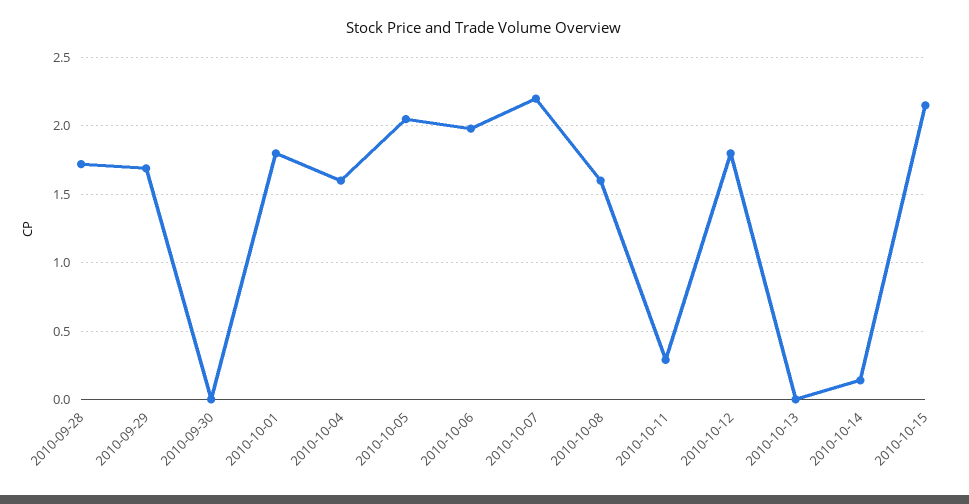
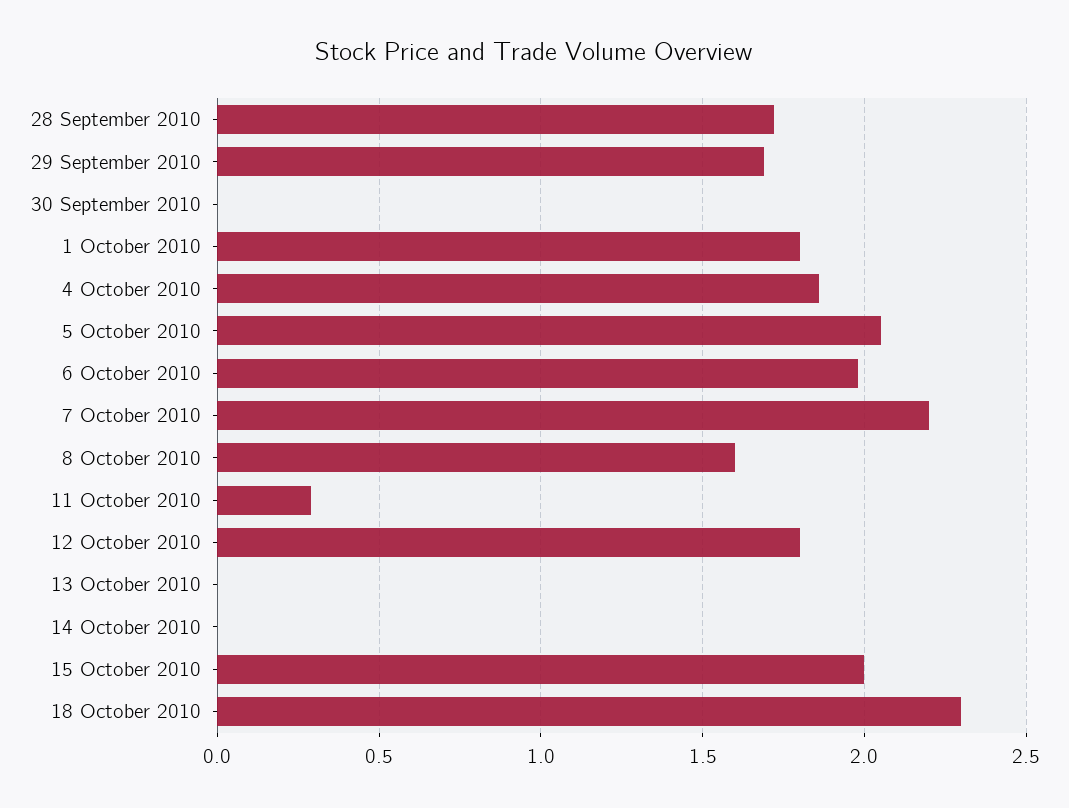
2010-10-04: 1.6 -> 1.85
2010-10-14: 0.15 -> 0
2010-10-15: 2.15 -> 2
18 October 2010: none -> 2.3

